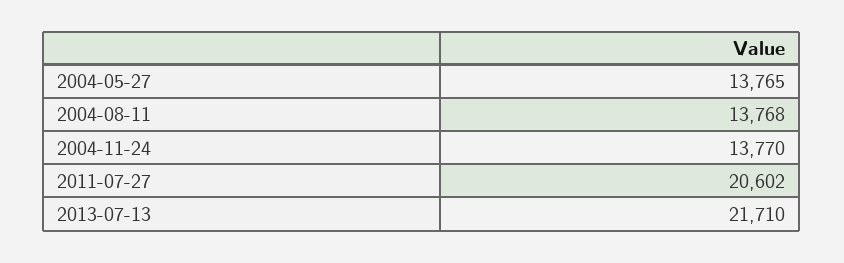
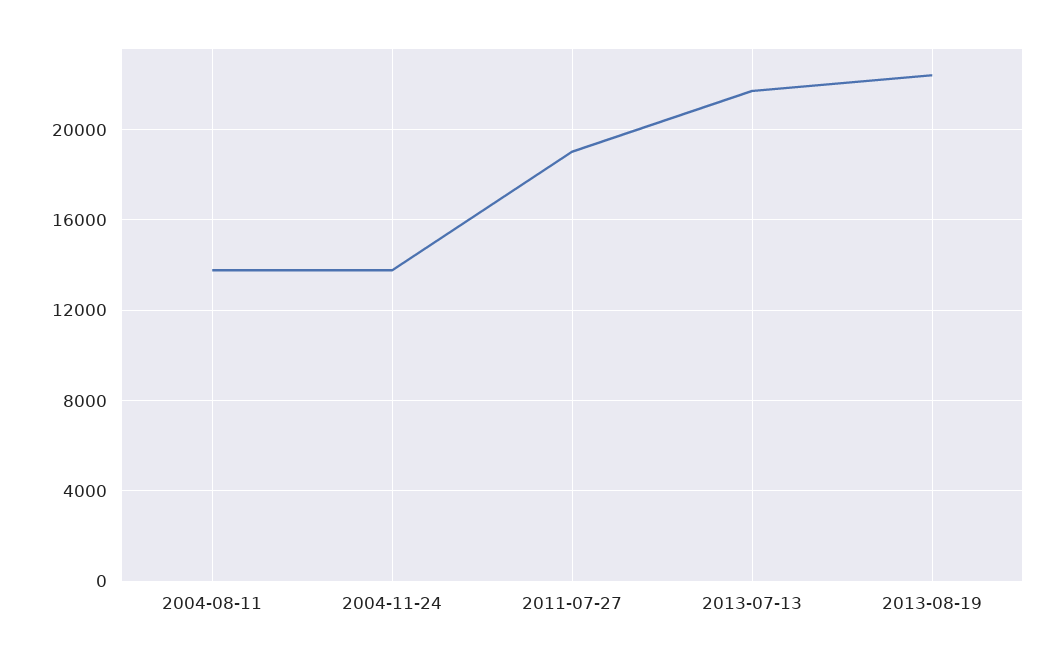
2004-05-27: 13765 -> none
2011-07-27: 20602 -> 19000
2013-08-19: none -> 22500

